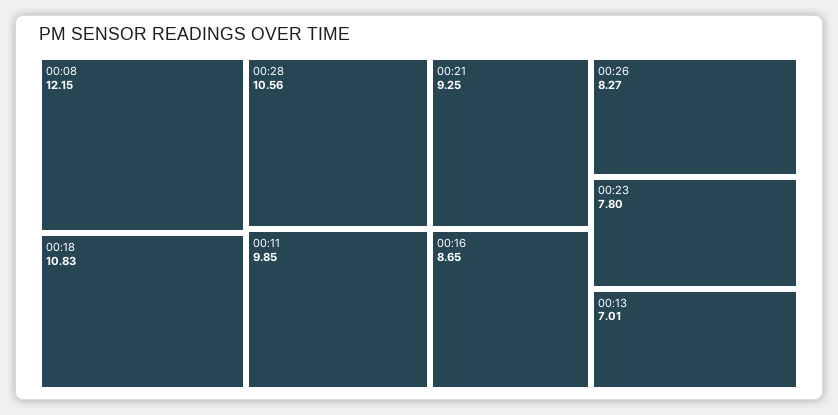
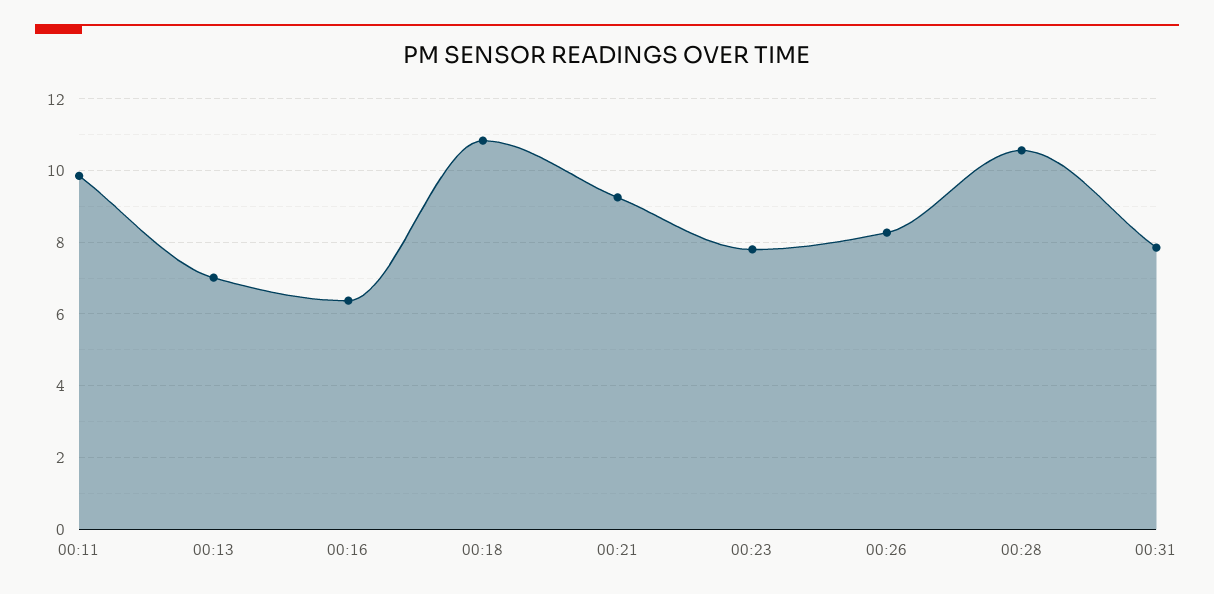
00:08: 12.15 -> none
00:16: 8.65 -> 6.4
00:31: none -> 7.8

